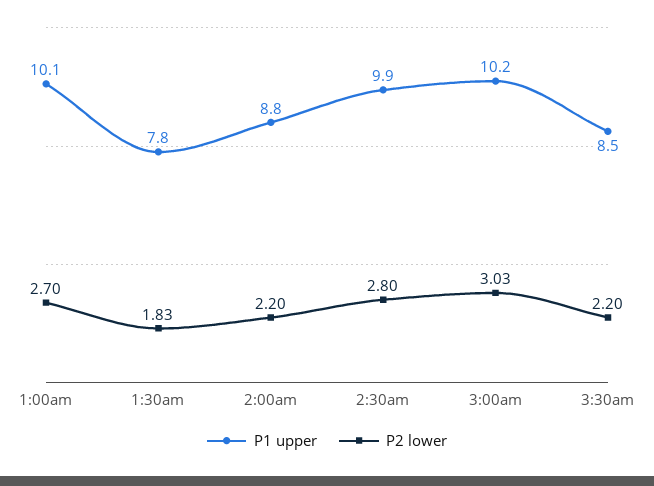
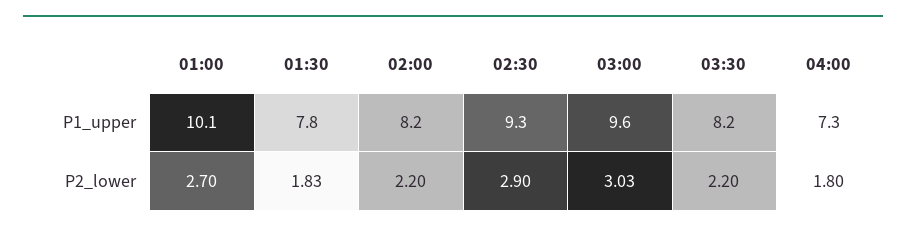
P1 upper, 2:00am: 8.8 -> 8.2
P1 upper, 2:30am: 9.9 -> 9.3
P2 lower, 2:30am: 2.8 -> 2.9
P1 upper, 3:00am: 10.2 -> 9.6
P1 upper, 3:30am: 8.5 -> 8.2
P1 upper, 04:00: none -> 7.3
P2 lower, 04:00: none -> 1.8

